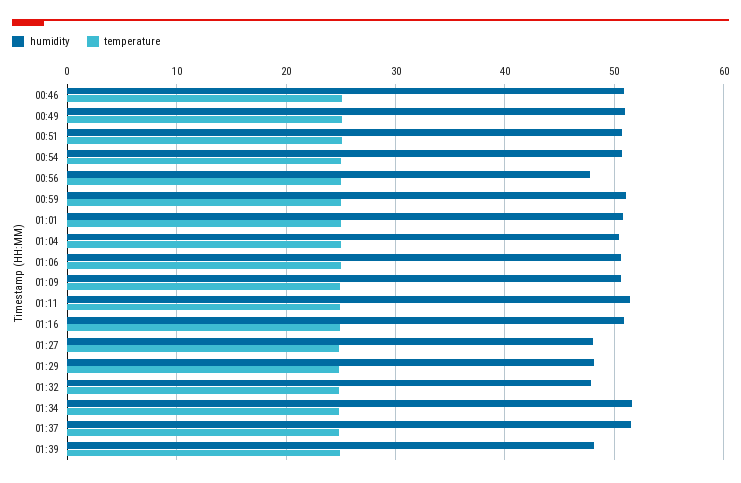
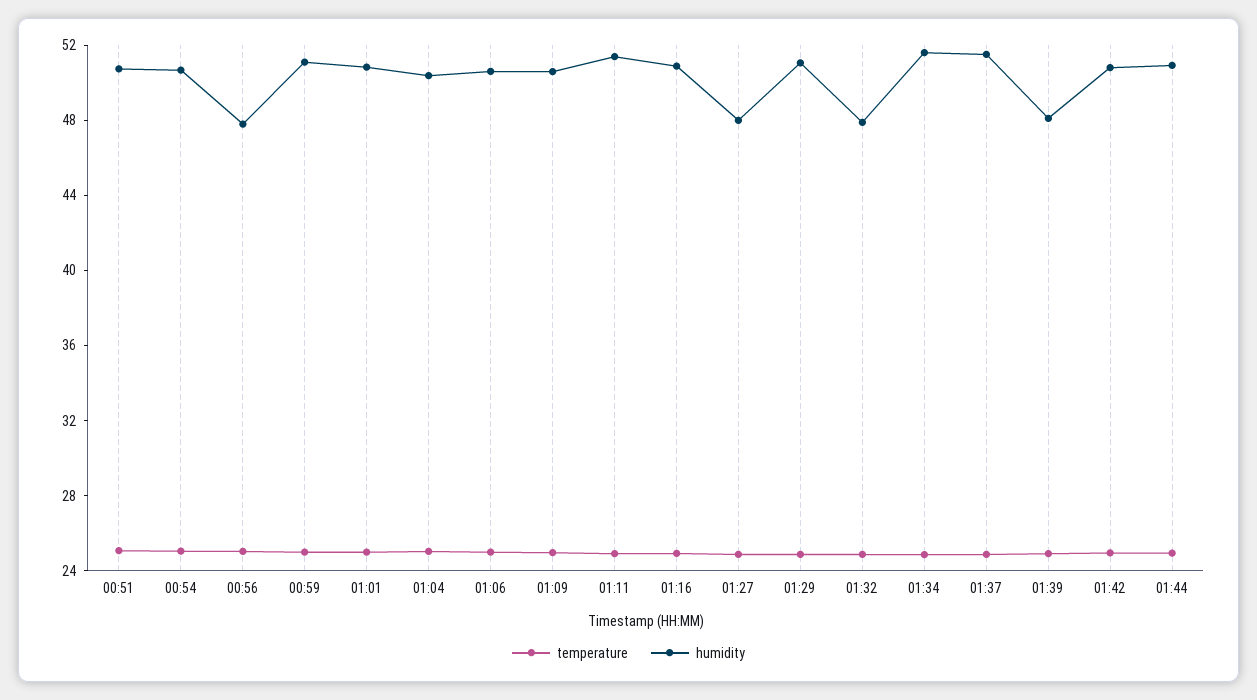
humidity, 00:46: 51 -> none
temperature, 00:46: 25 -> none
humidity, 00:49: 51 -> none
temperature, 00:49: 25 -> none
humidity, 01:29: 48 -> 51
temperature, 01:42: none -> 25
humidity, 01:42: none -> 51
temperature, 01:44: none -> 25
humidity, 01:44: none -> 51

